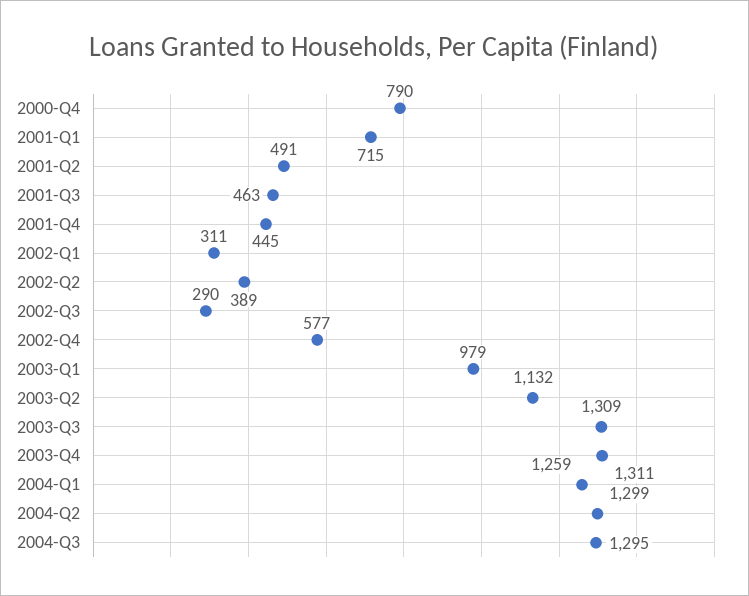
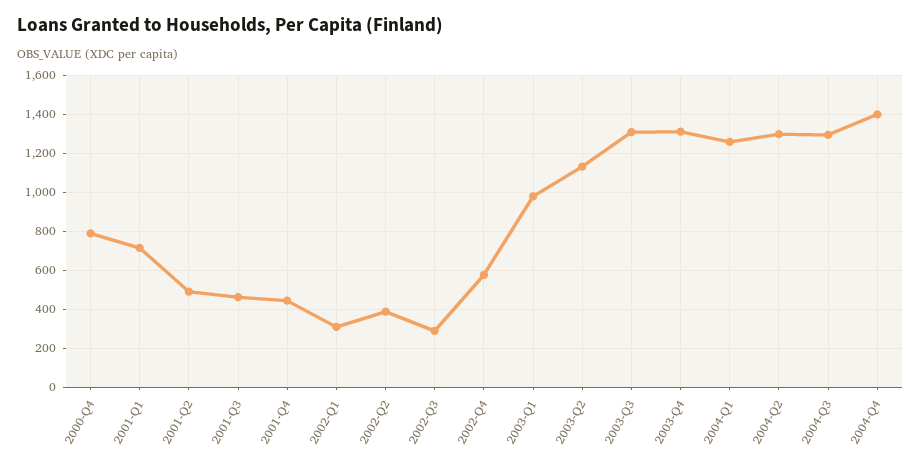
2004-Q4: none -> 1400

